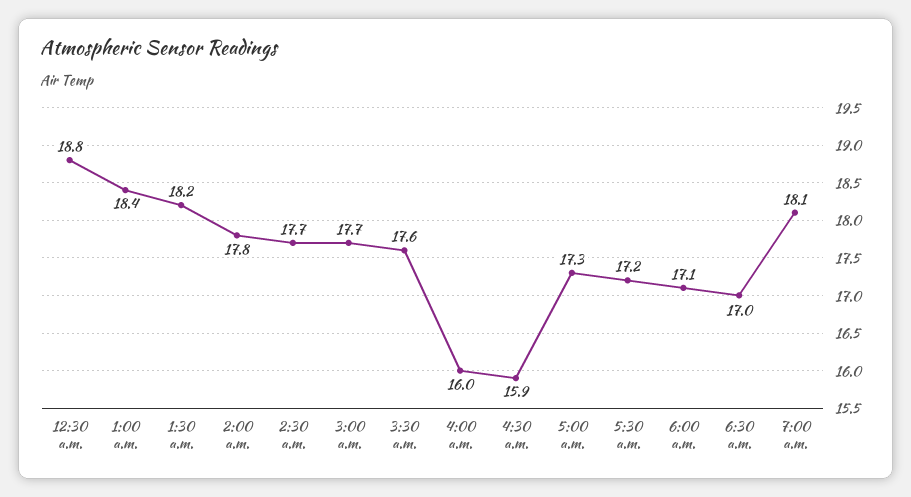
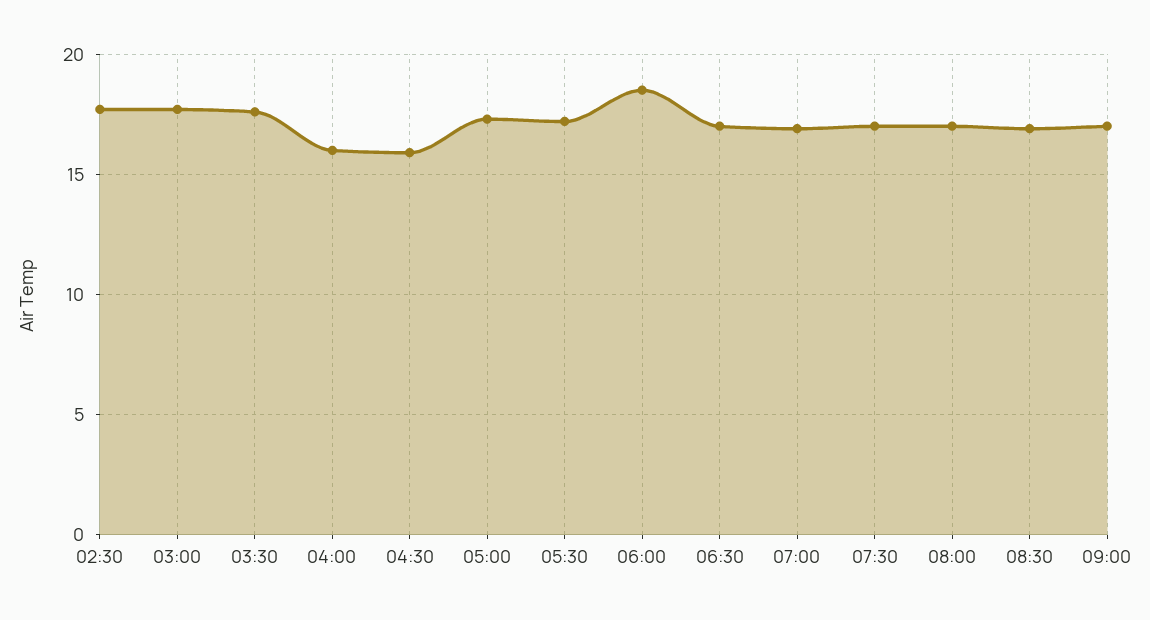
12:30 a.m.: 18.8 -> none
1:00 a.m.: 18.4 -> none
1:30 a.m.: 18.2 -> none
2:00 a.m.: 17.8 -> none
6:00 a.m.: 17.1 -> 18.5
7:00 a.m.: 18.1 -> 17
07:30: none -> 17
08:00: none -> 17
08:30: none -> 17
09:00: none -> 17

